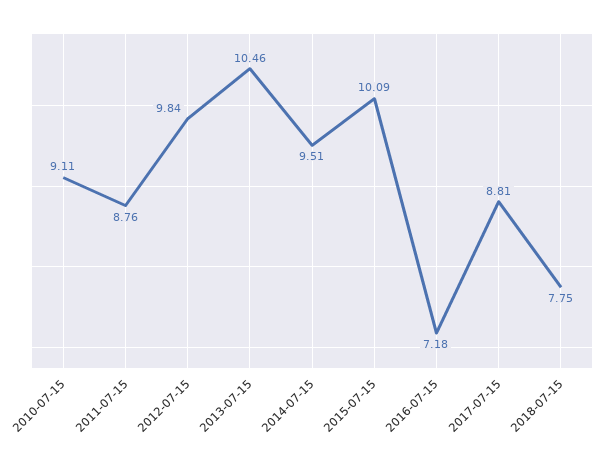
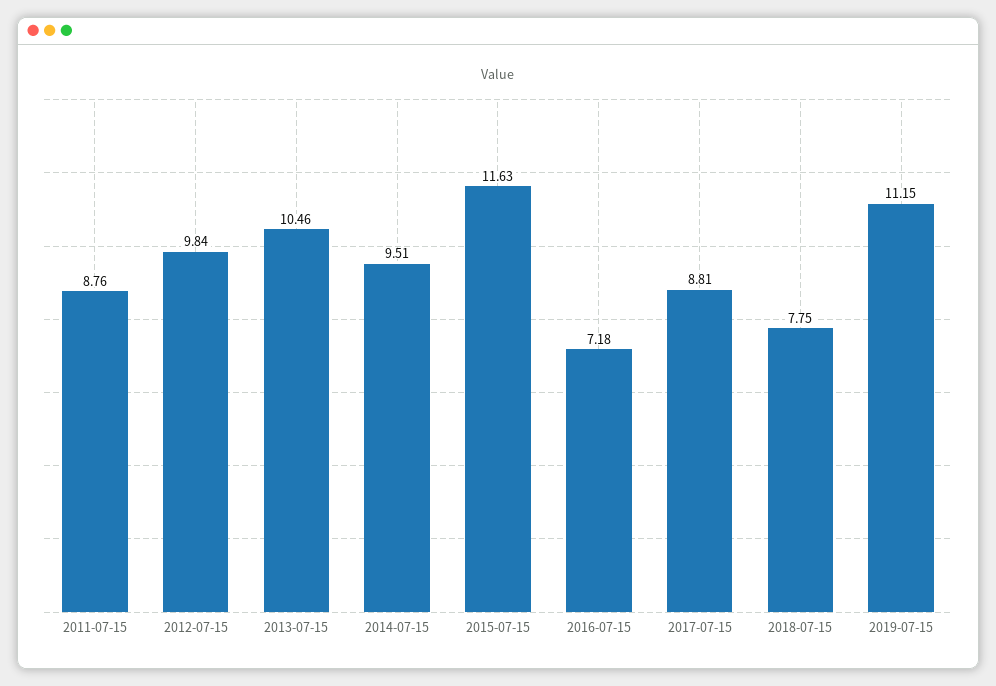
2010-07-15: 9.11 -> none
2015-07-15: 10.09 -> 11.63
2019-07-15: none -> 11.15

